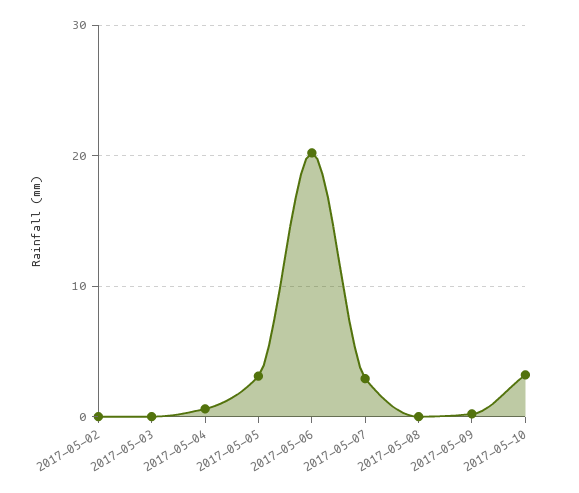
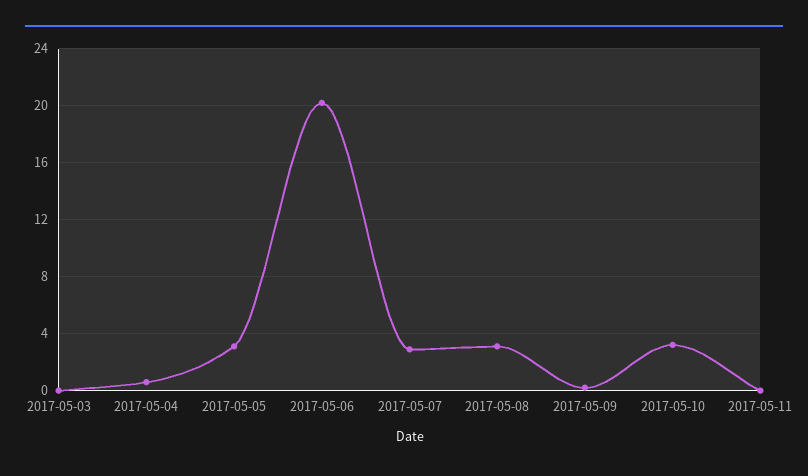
2017-05-02: 0 -> none
2017-05-08: 0 -> 3
2017-05-11: none -> 0

